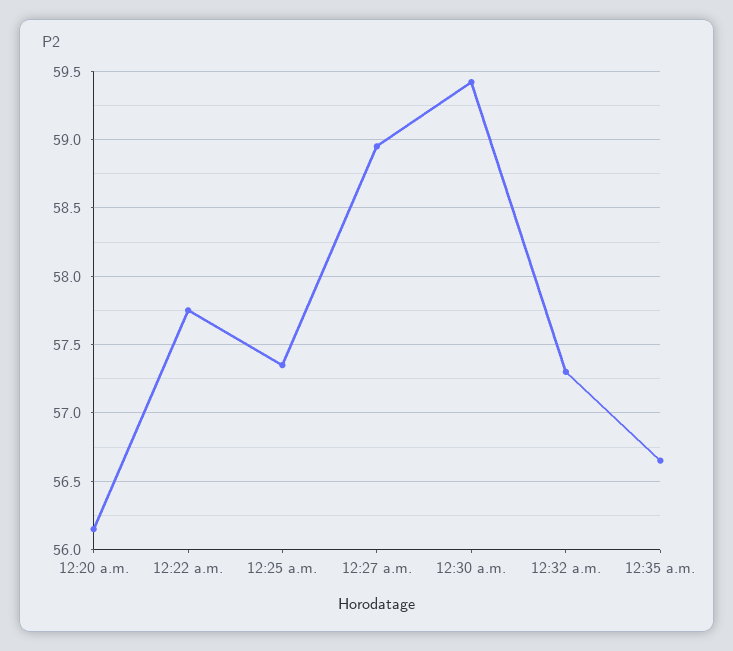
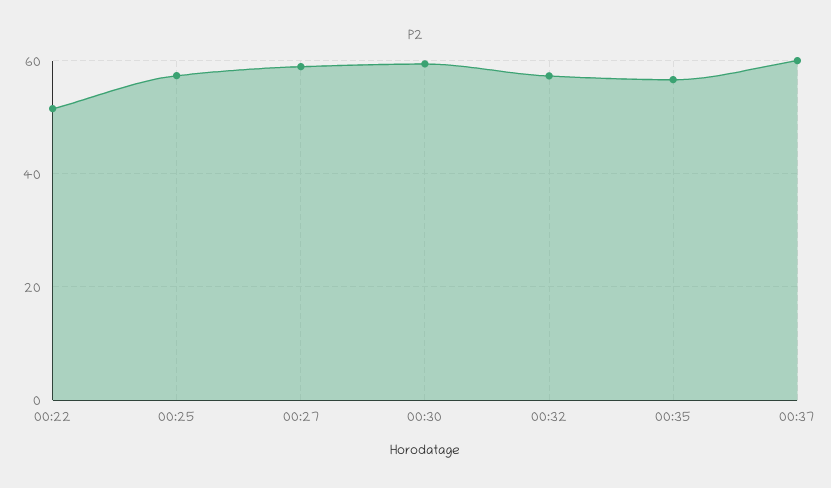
12:20 a.m.: 56.15 -> none
12:22 a.m.: 57.75 -> 52
00:37: none -> 60

